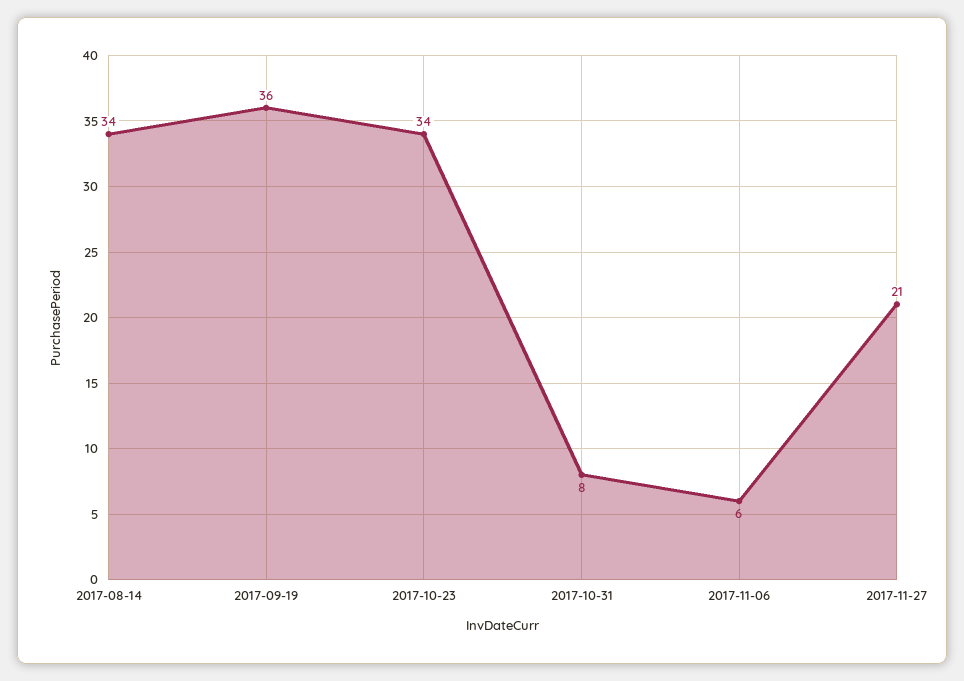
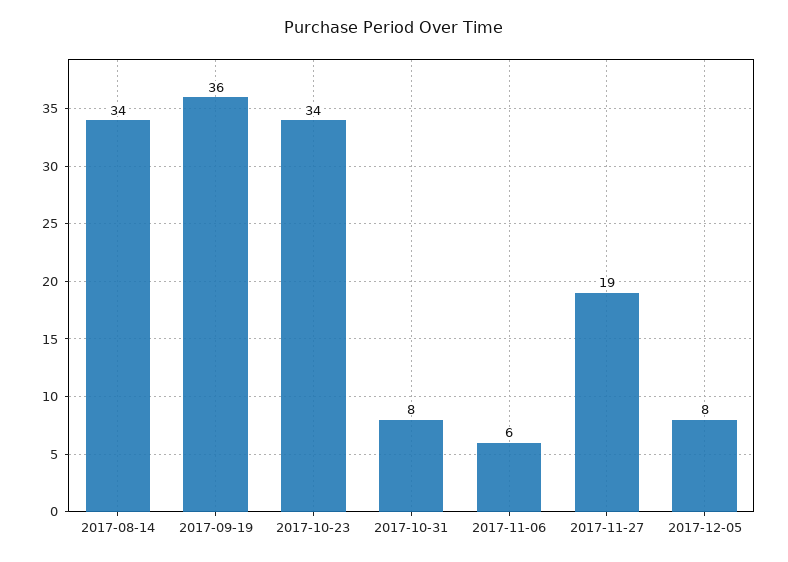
2017-11-27: 21 -> 19
2017-12-05: none -> 8

